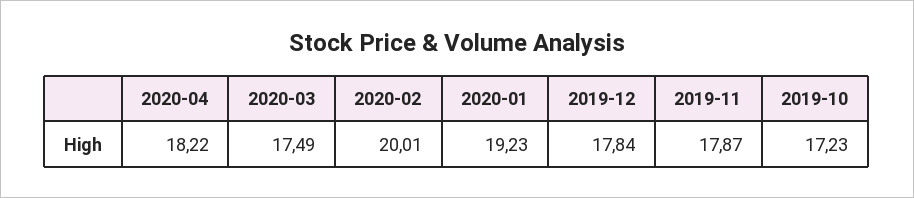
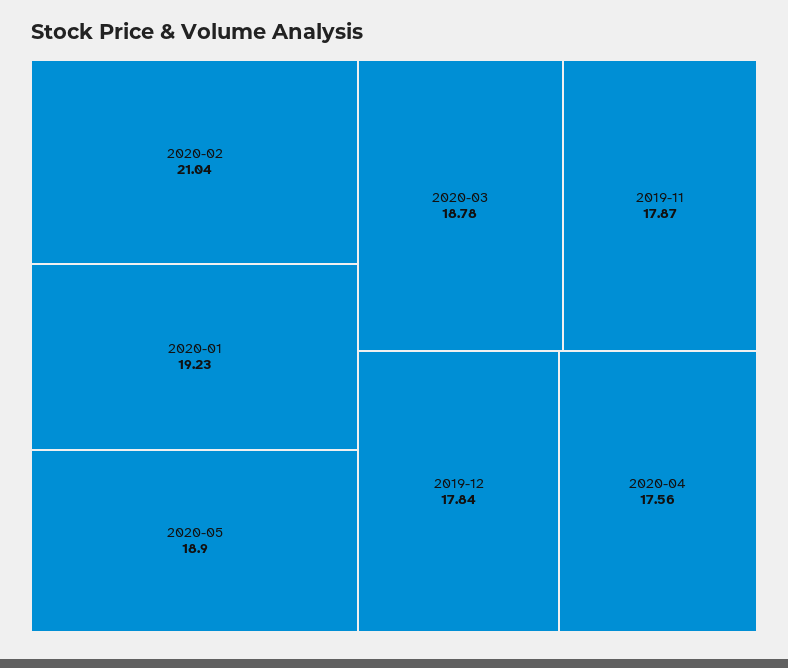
2020-04: 18.22 -> 17.56
2020-03: 17.49 -> 18.78
2020-02: 20.01 -> 21.04
2019-10: 17.23 -> none
2020-05: none -> 18.9

